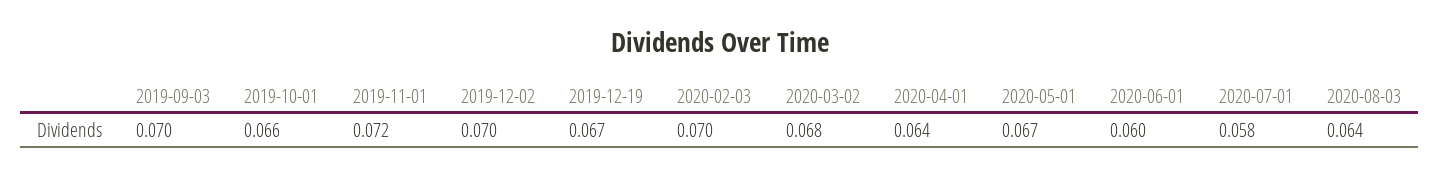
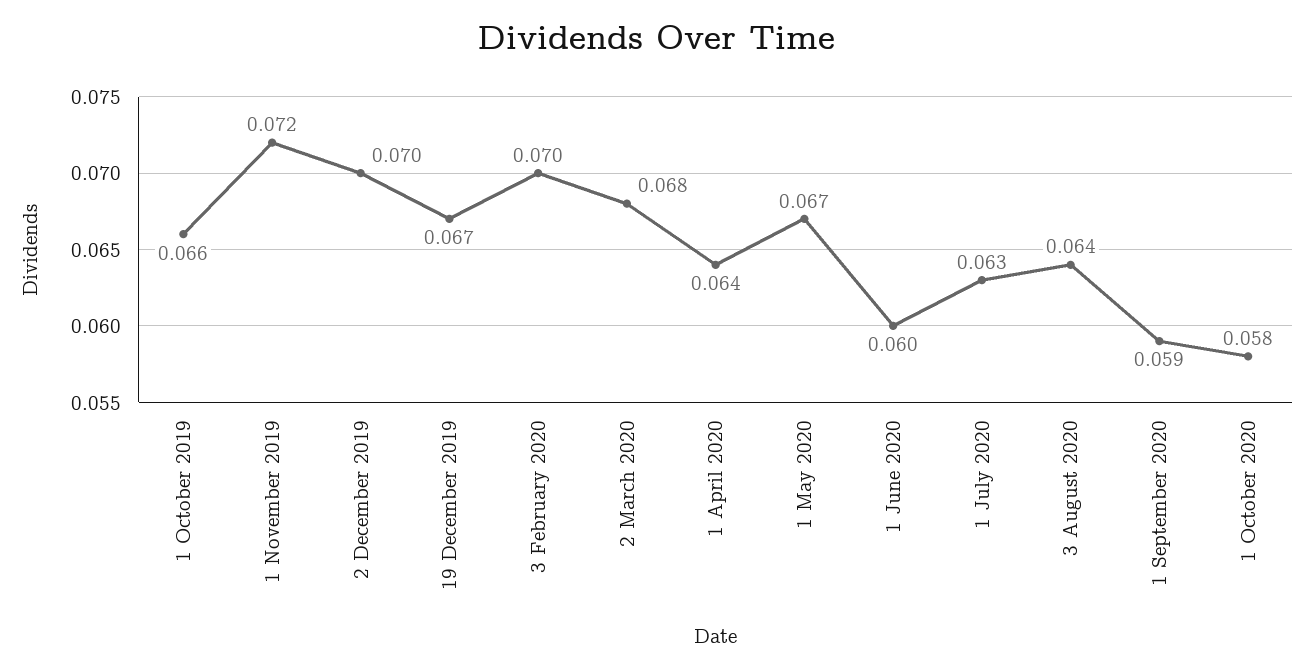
2019-09-03: 0.07 -> none
2020-07-01: 0.058 -> 0.063
1 September 2020: none -> 0.059
1 October 2020: none -> 0.058

